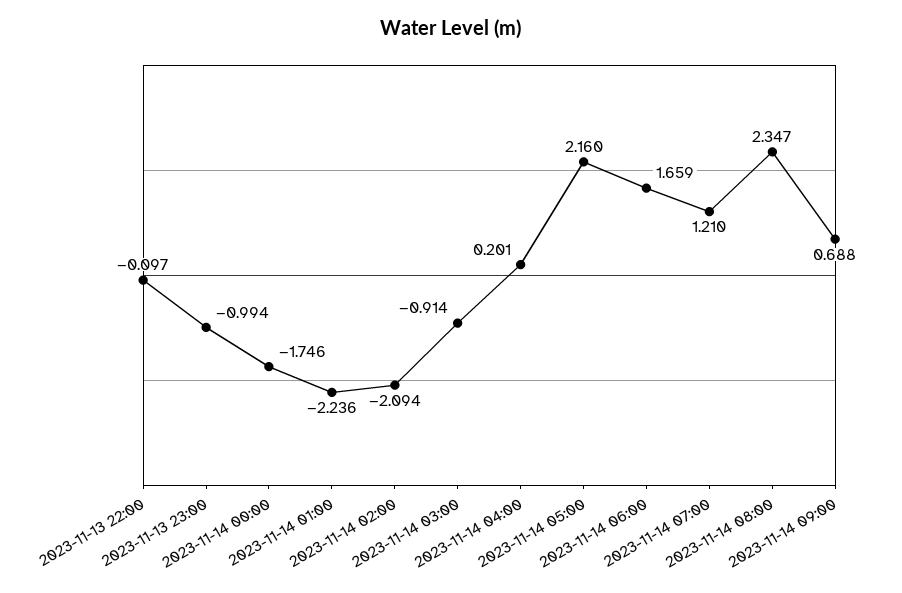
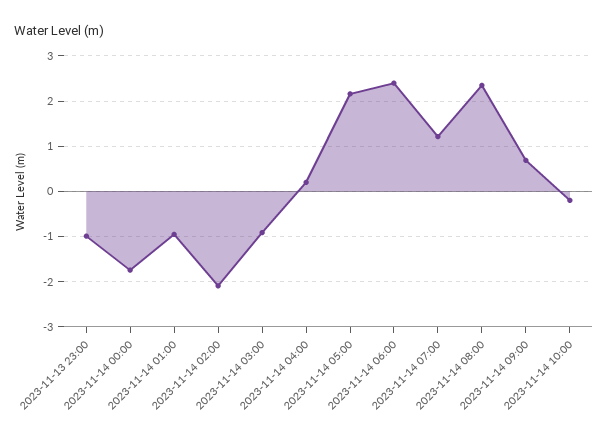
2023-11-13 22:00: -0.097 -> none
2023-11-14 01:00: -2.236 -> -1
2023-11-14 06:00: 1.659 -> 2.4
2023-11-14 10:00: none -> -0.2

